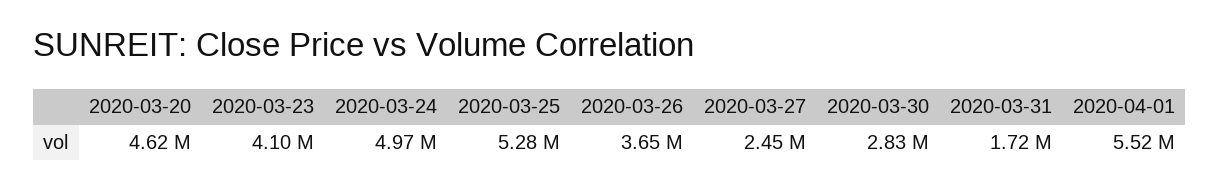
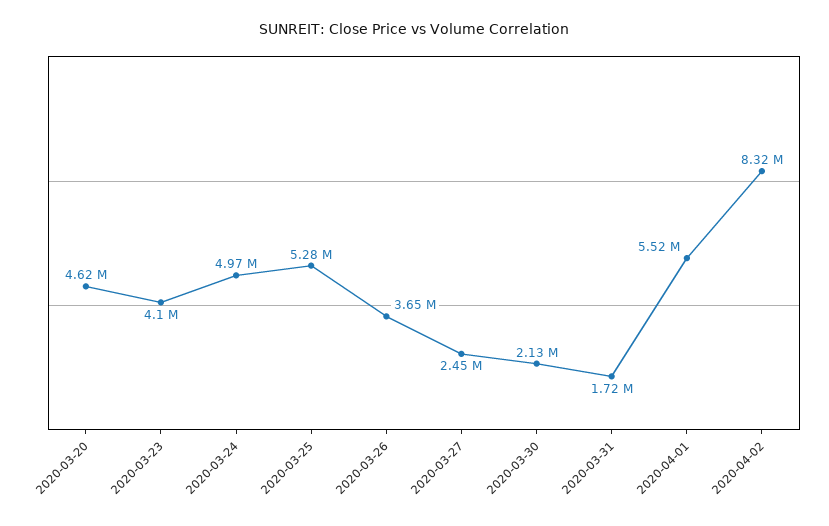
2020-03-30: 2830000 -> 2130000
2020-04-02: none -> 8320000

